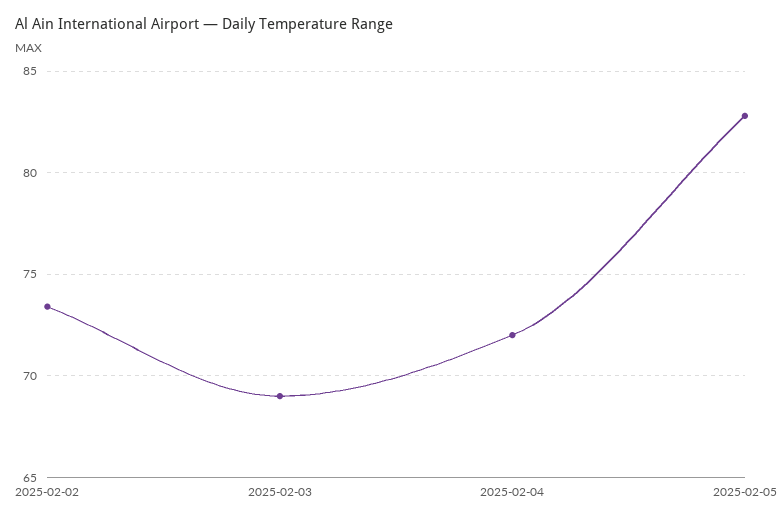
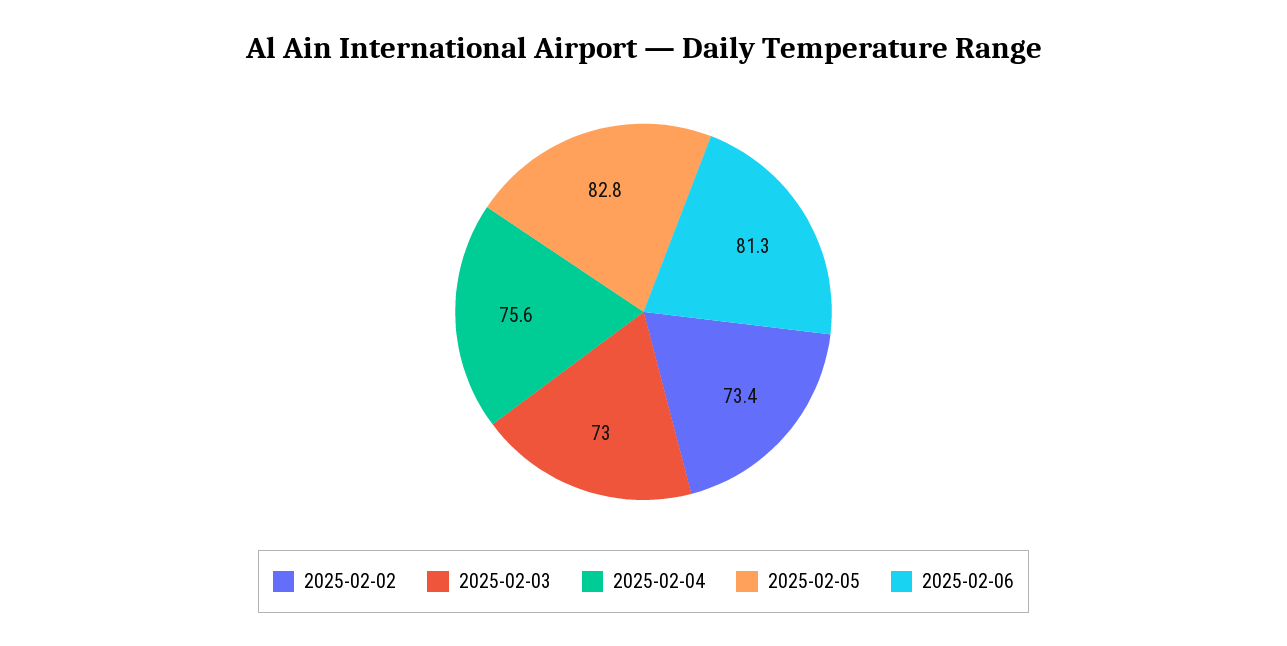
2025-02-03: 69 -> 73
2025-02-04: 72 -> 75.6
2025-02-06: none -> 81.3

